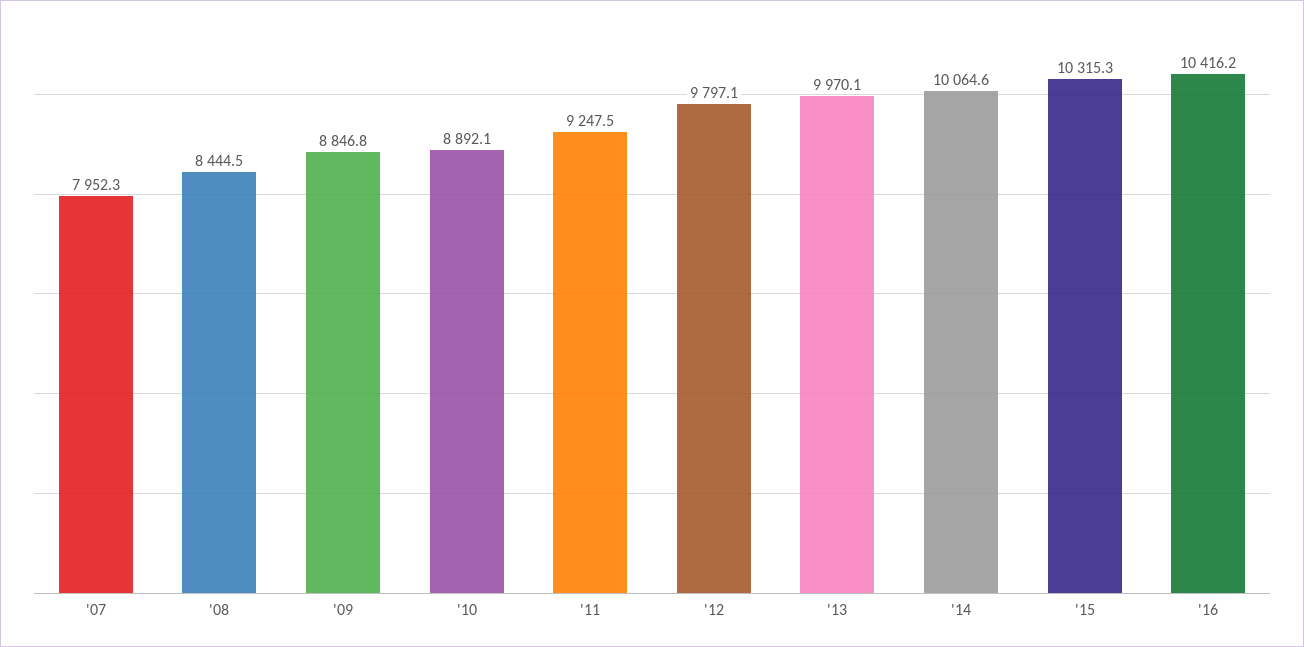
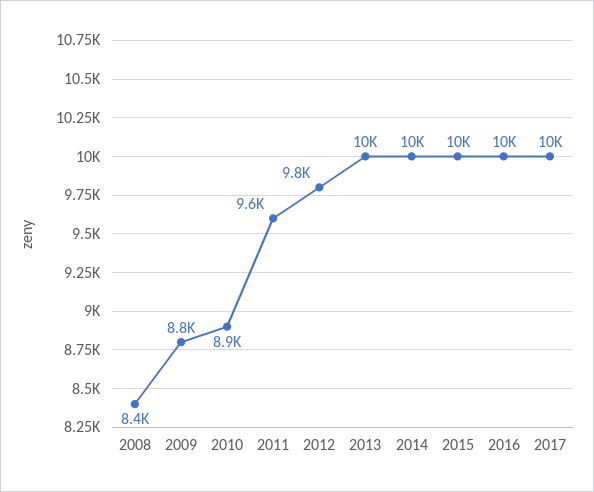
'07: 7952.3 -> none
'11: 9247.5 -> 9600
2017: none -> 10000

